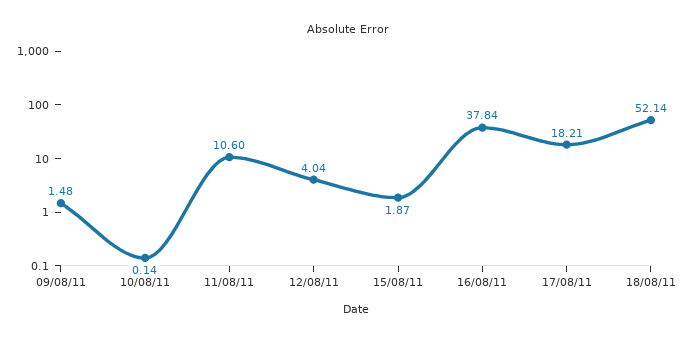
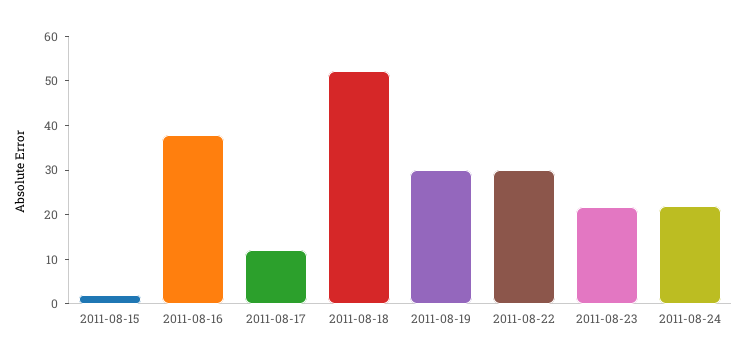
09/08/11: 1.48 -> none
10/08/11: 0.14 -> none
11/08/11: 10.6 -> none
12/08/11: 4.04 -> none
17/08/11: 18.21 -> 12
2011-08-19: none -> 30
2011-08-22: none -> 30
2011-08-23: none -> 22
2011-08-24: none -> 22

